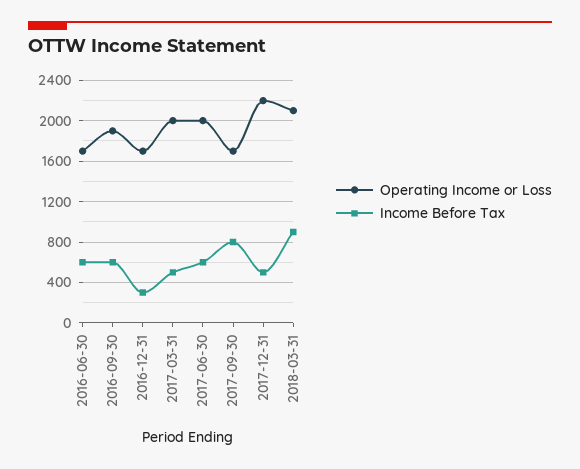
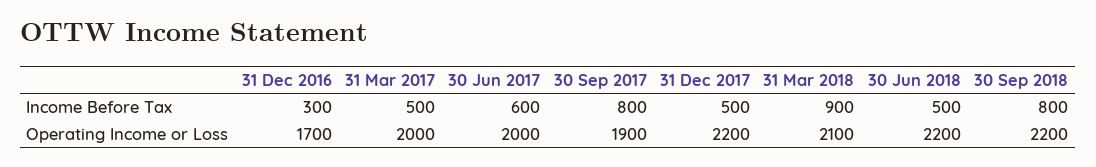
Operating Income or Loss, 2016-06-30: 1700 -> none
Income Before Tax, 2016-06-30: 600 -> none
Operating Income or Loss, 2016-09-30: 1900 -> none
Income Before Tax, 2016-09-30: 600 -> none
Operating Income or Loss, 2017-09-30: 1700 -> 1900
Income Before Tax, 30 Jun 2018: none -> 500
Income Before Tax, 30 Sep 2018: none -> 800
Operating Income or Loss, 30 Jun 2018: none -> 2200
Operating Income or Loss, 30 Sep 2018: none -> 2200

